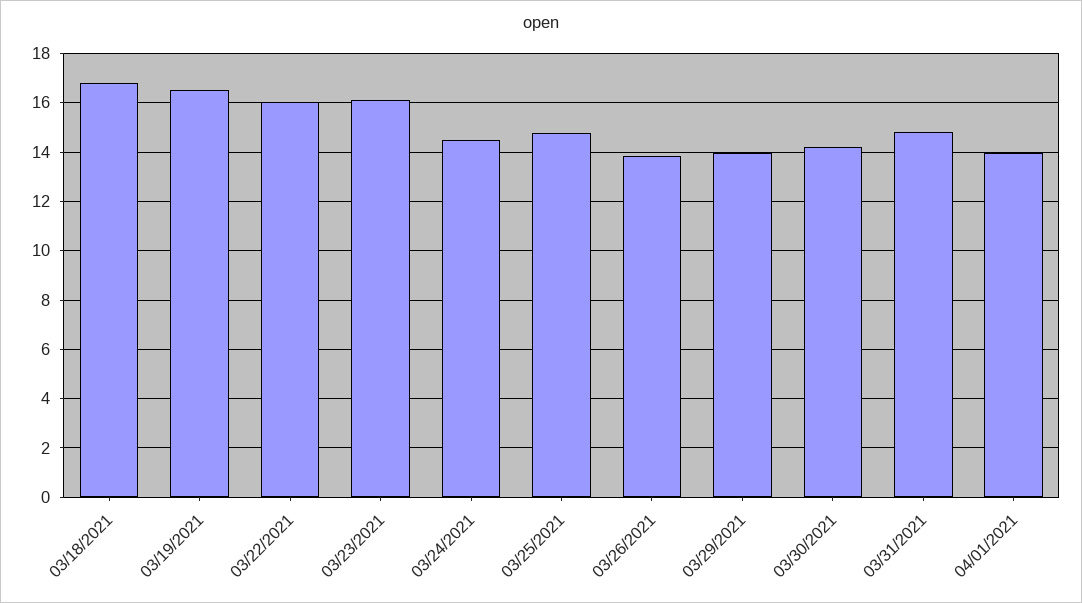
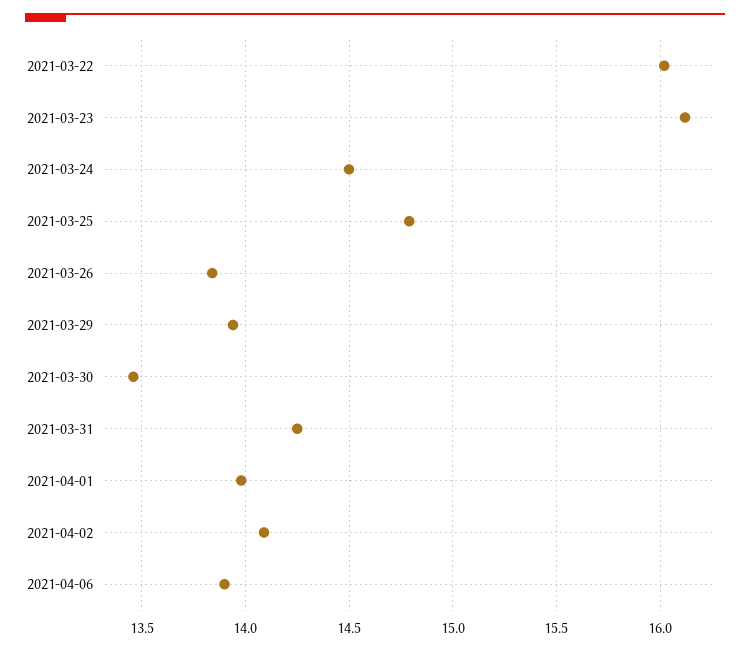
03/18/2021: 16.75 -> none
03/19/2021: 16.5 -> none
03/30/2021: 14.25 -> 13.45
03/31/2021: 14.75 -> 14.25
2021-04-02: none -> 14.1
2021-04-06: none -> 13.9

